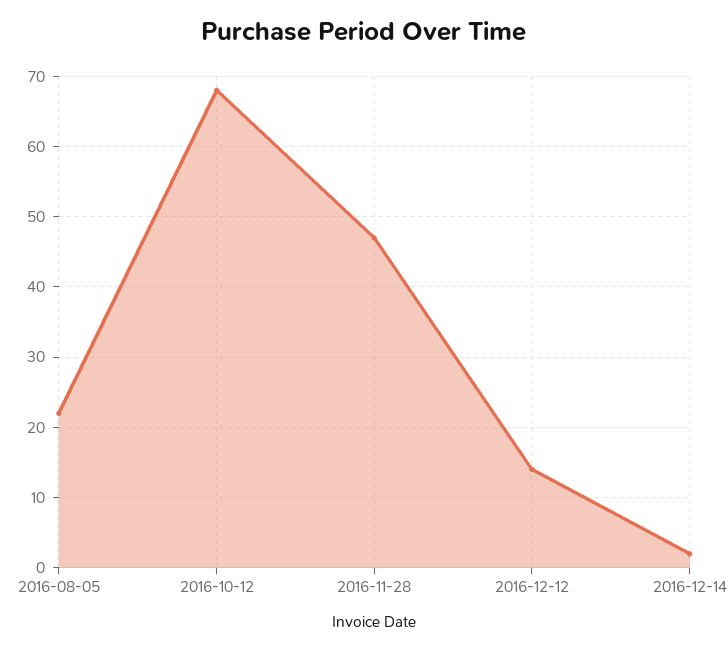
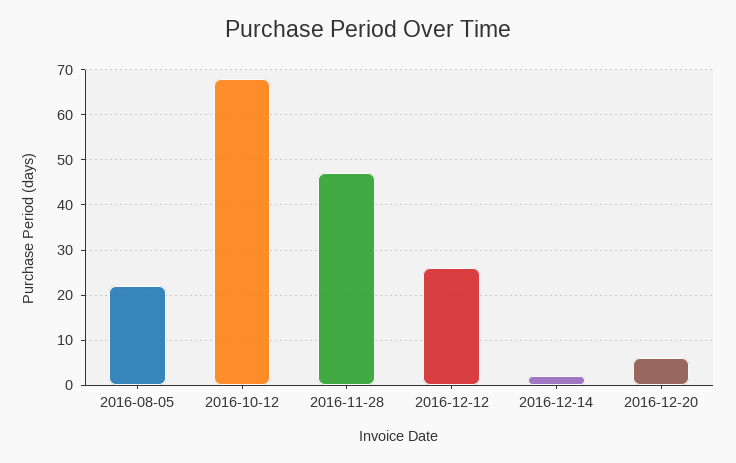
2016-12-12: 14 -> 25
2016-12-20: none -> 5

